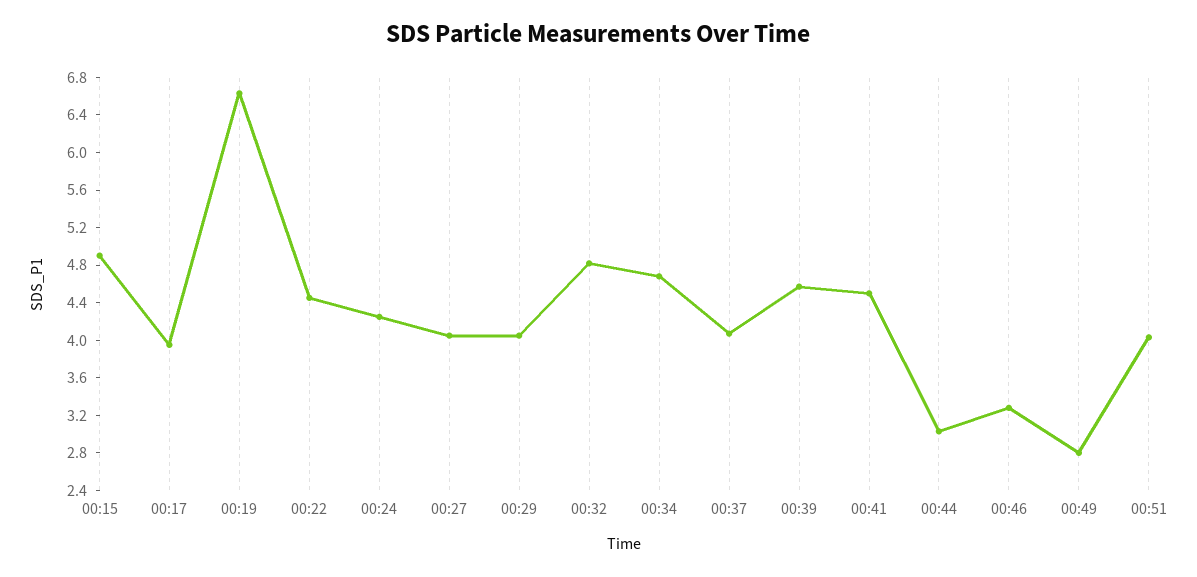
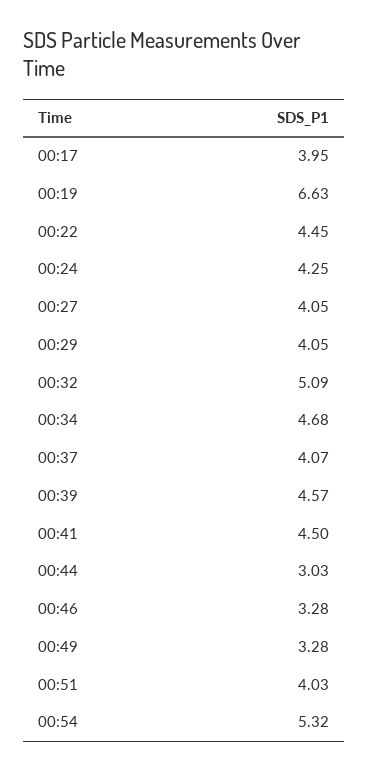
00:15: 4.9 -> none
00:32: 4.8 -> 5.09
00:49: 2.8 -> 3.28
00:54: none -> 5.32

